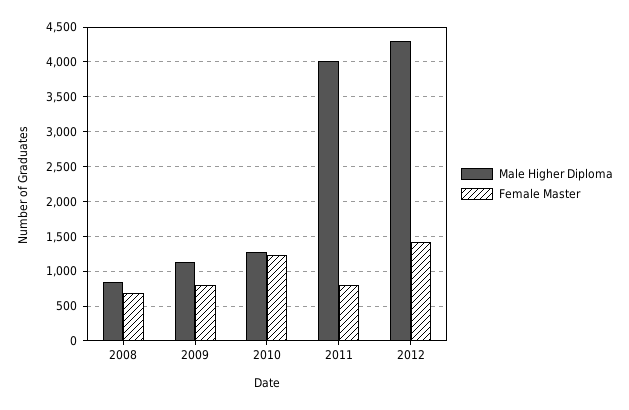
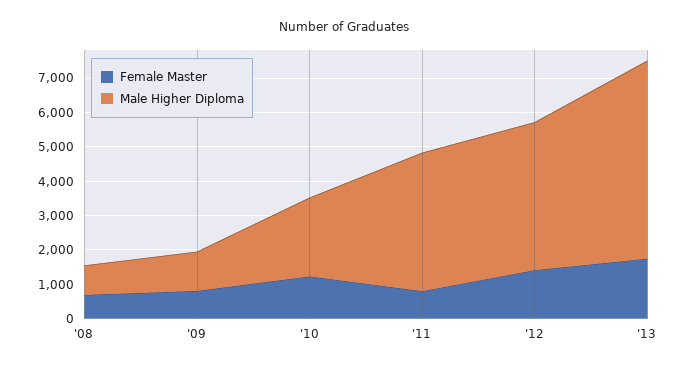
Male Higher Diploma, 2010: 1300 -> 2250
Female Master, '13: none -> 1750
Male Higher Diploma, '13: none -> 5750

